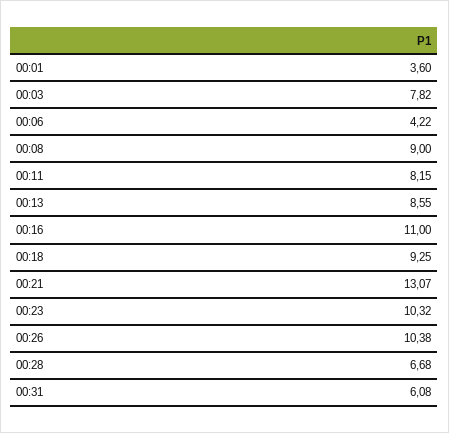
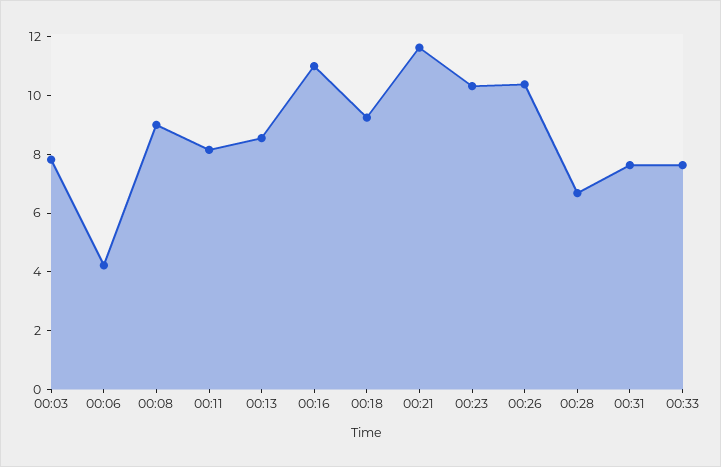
00:01: 3.6 -> none
00:21: 13.07 -> 11.5
00:31: 6.08 -> 7.5
00:33: none -> 7.5

